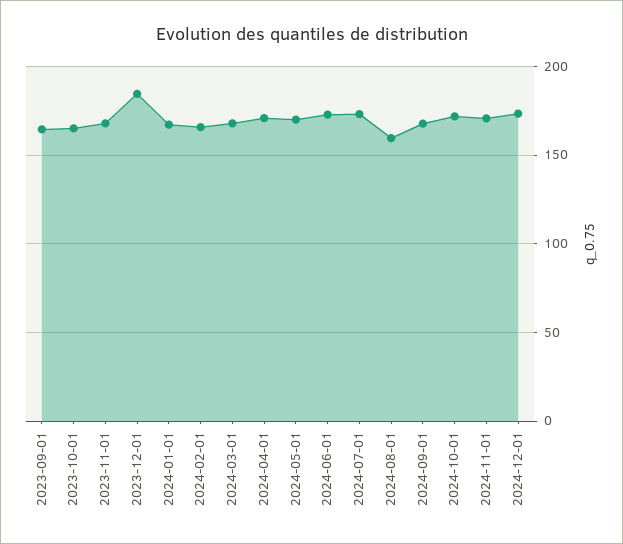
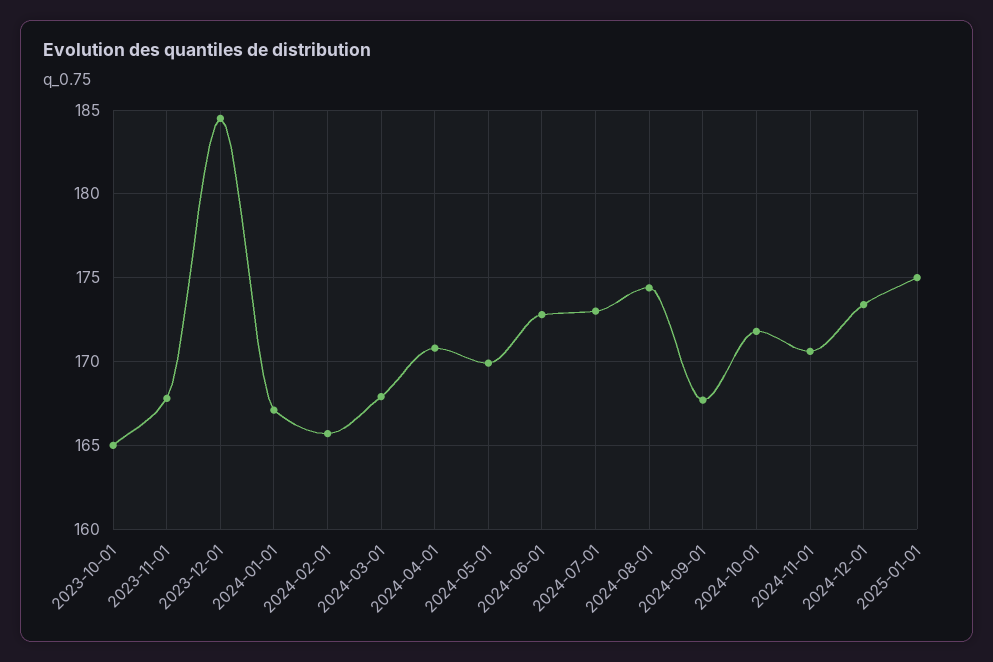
2023-09-01: 165 -> none
2024-08-01: 160 -> 174.5
2025-01-01: none -> 175

